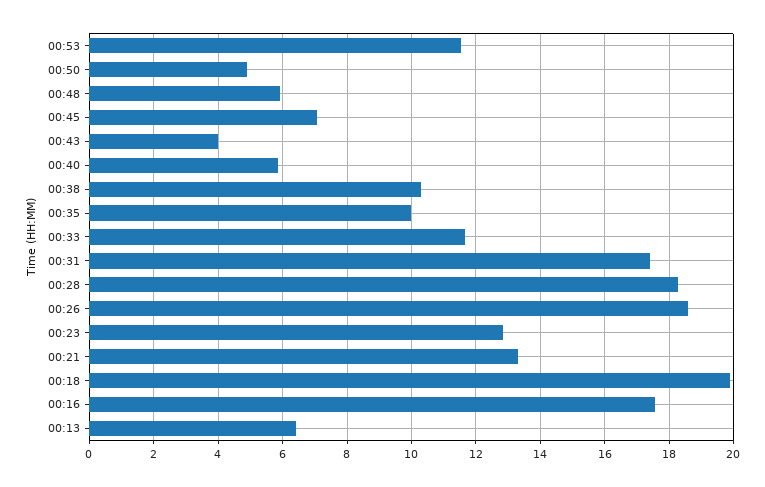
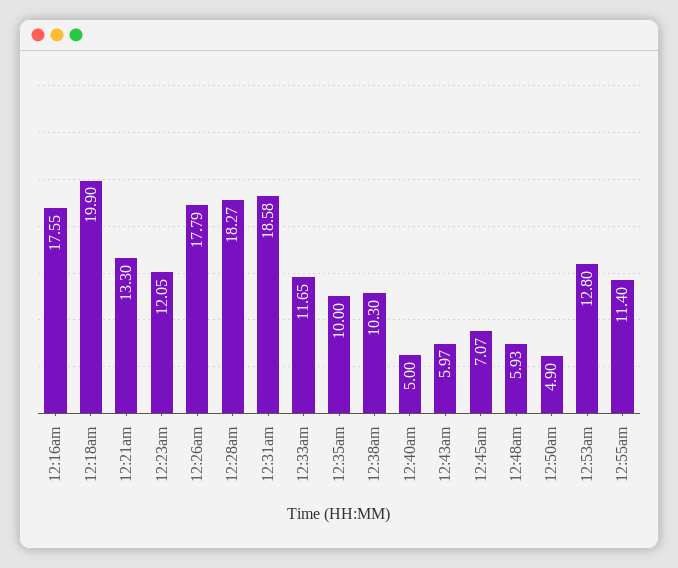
00:53: 11.6 -> 12.8
00:43: 4 -> 5.97
00:40: 5.8 -> 5
00:31: 17.4 -> 18.58
00:26: 18.6 -> 17.79
00:23: 12.8 -> 12.05
00:13: 6.4 -> none
12:55am: none -> 11.4

